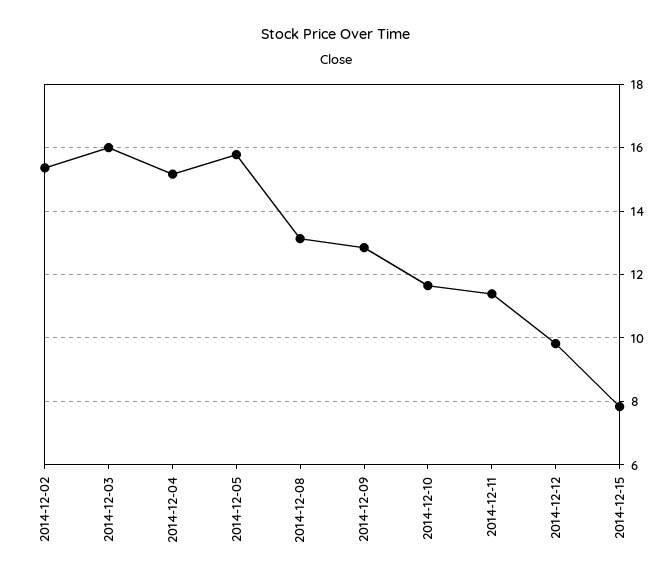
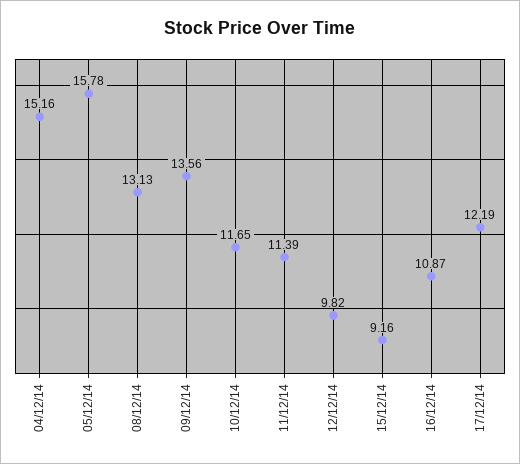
2014-12-02: 15.4 -> none
2014-12-03: 16 -> none
2014-12-09: 12.8 -> 13.56
2014-12-15: 7.8 -> 9.16
16/12/14: none -> 10.87
17/12/14: none -> 12.19

